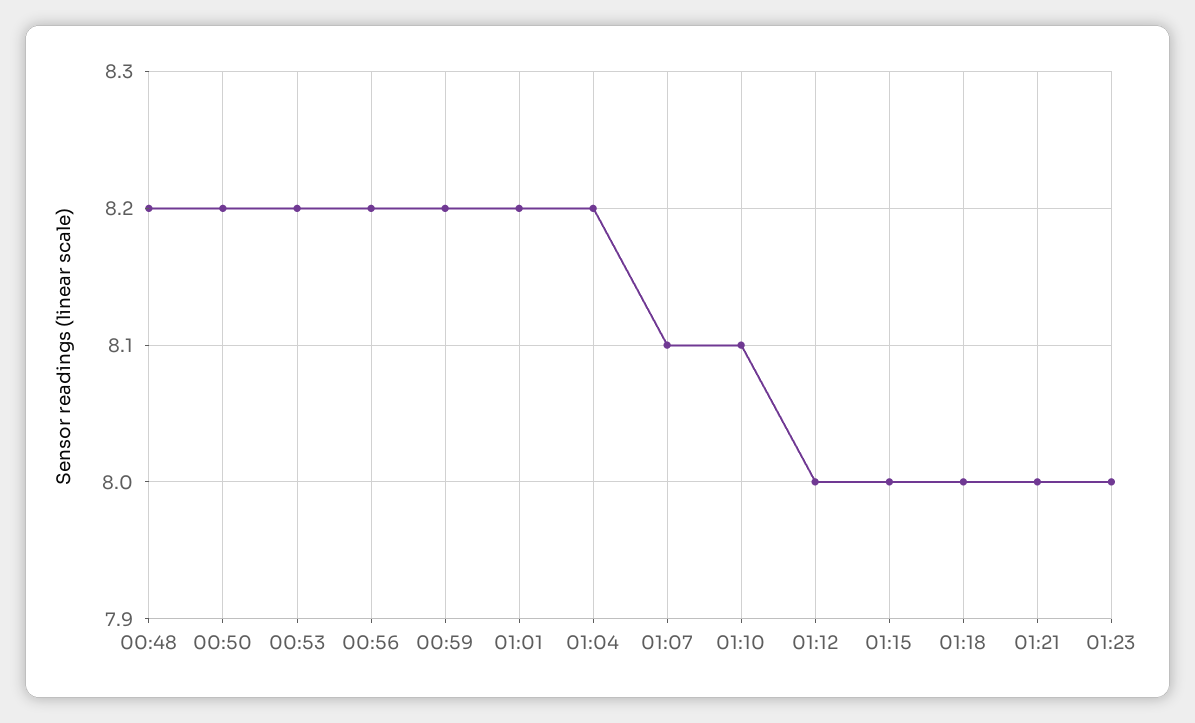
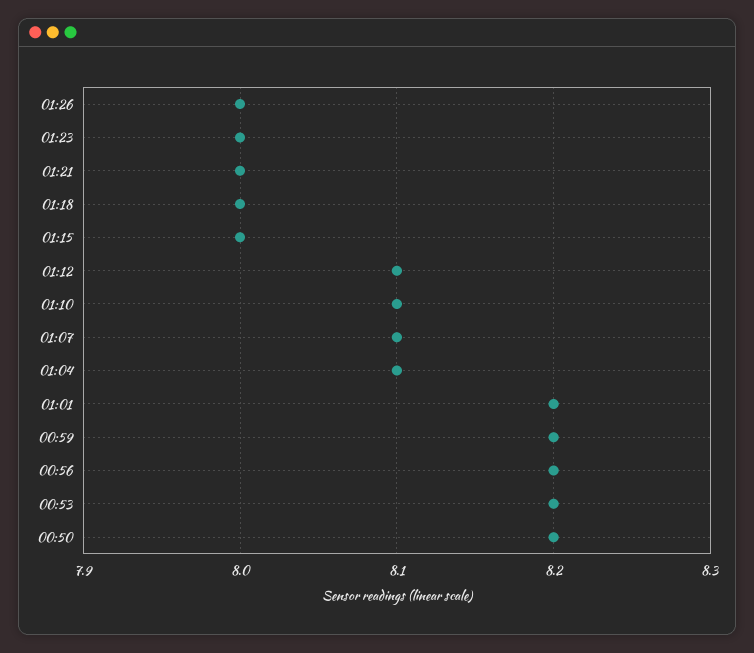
00:48: 8.2 -> none
01:04: 8.2 -> 8.1
01:12: 8 -> 8.1
01:26: none -> 8

